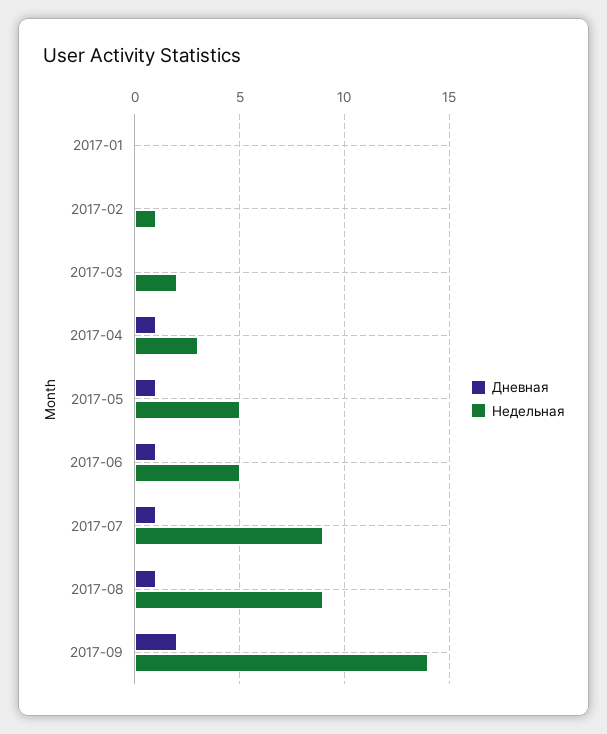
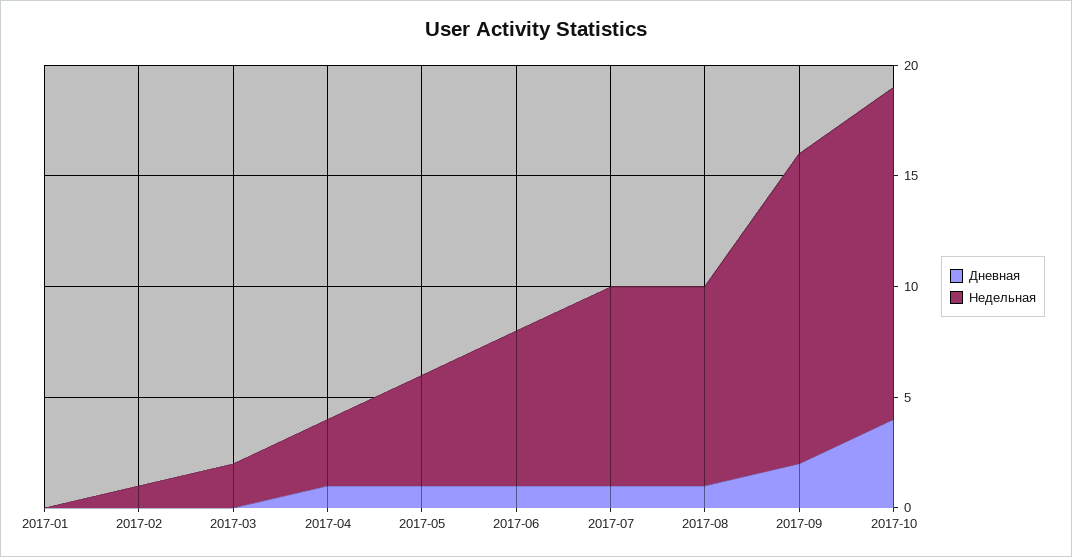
Недельная, 2017-06: 5 -> 7
Дневная, 2017-10: none -> 4
Недельная, 2017-10: none -> 15

